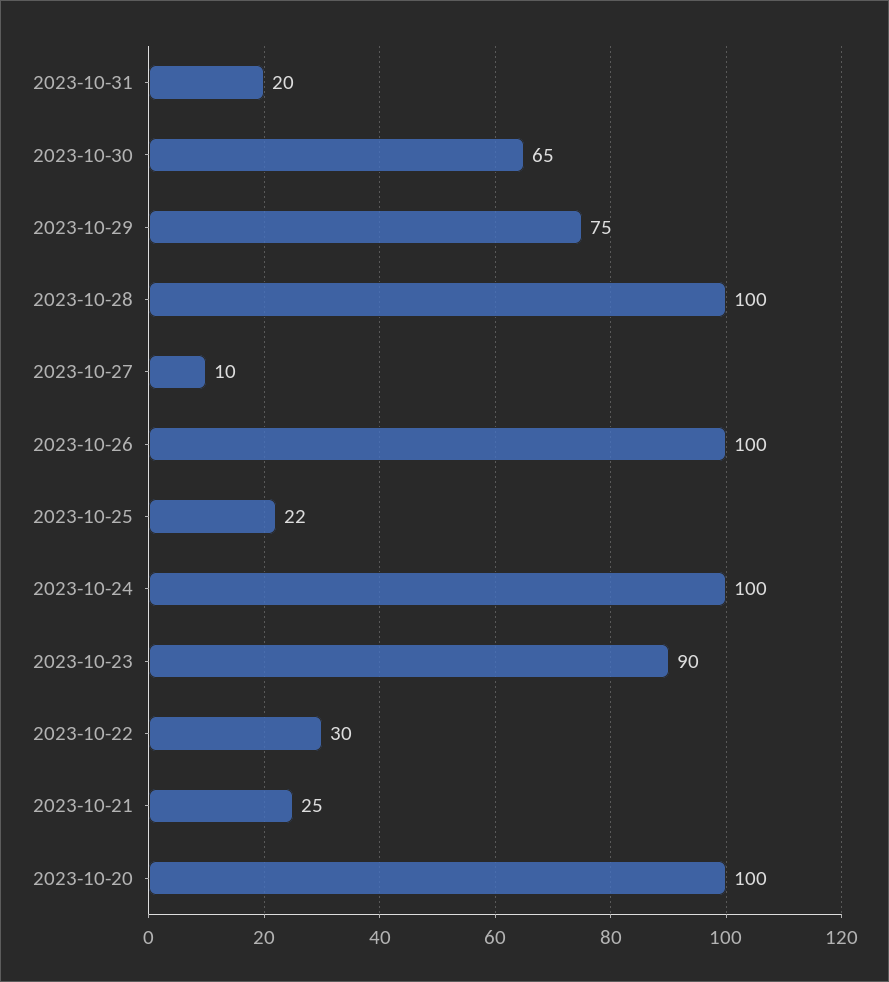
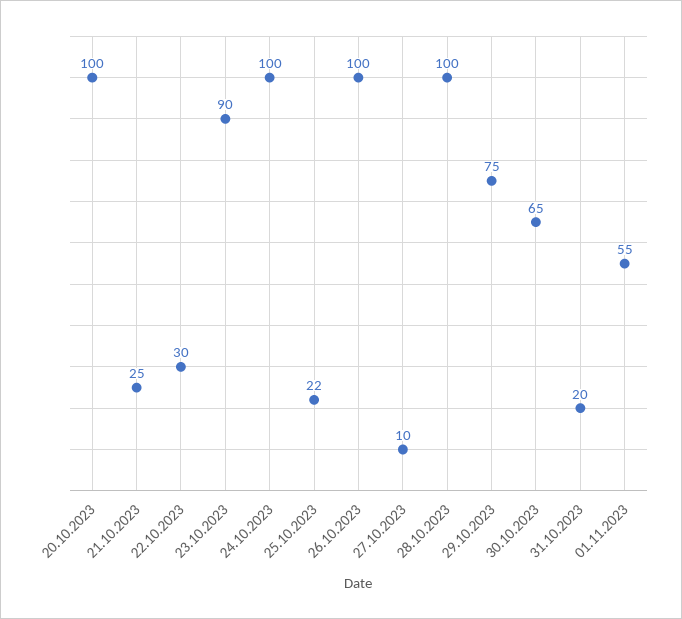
01.11.2023: none -> 55

